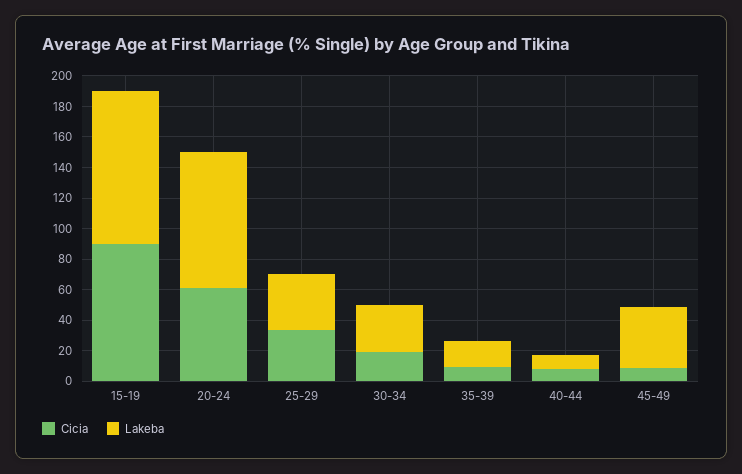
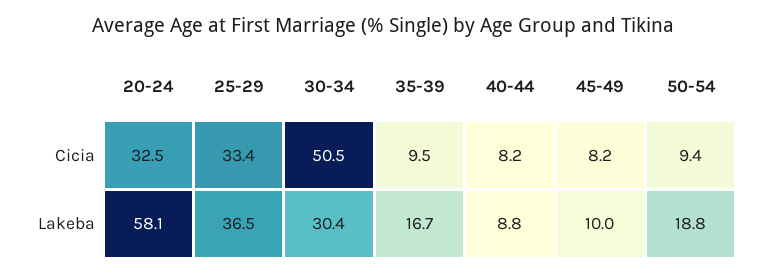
Cicia, 15-19: 90 -> none
Lakeba, 15-19: 100 -> none
Cicia, 20-24: 60 -> 32.5
Lakeba, 20-24: 90 -> 58.1
Cicia, 30-34: 20 -> 50.5
Lakeba, 45-49: 40 -> 10
Cicia, 50-54: none -> 9.4
Lakeba, 50-54: none -> 18.8

